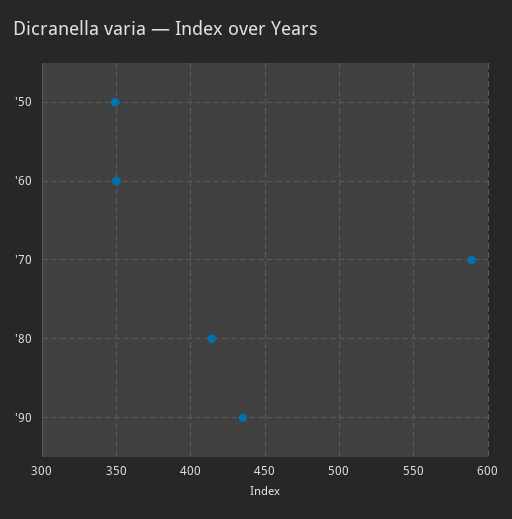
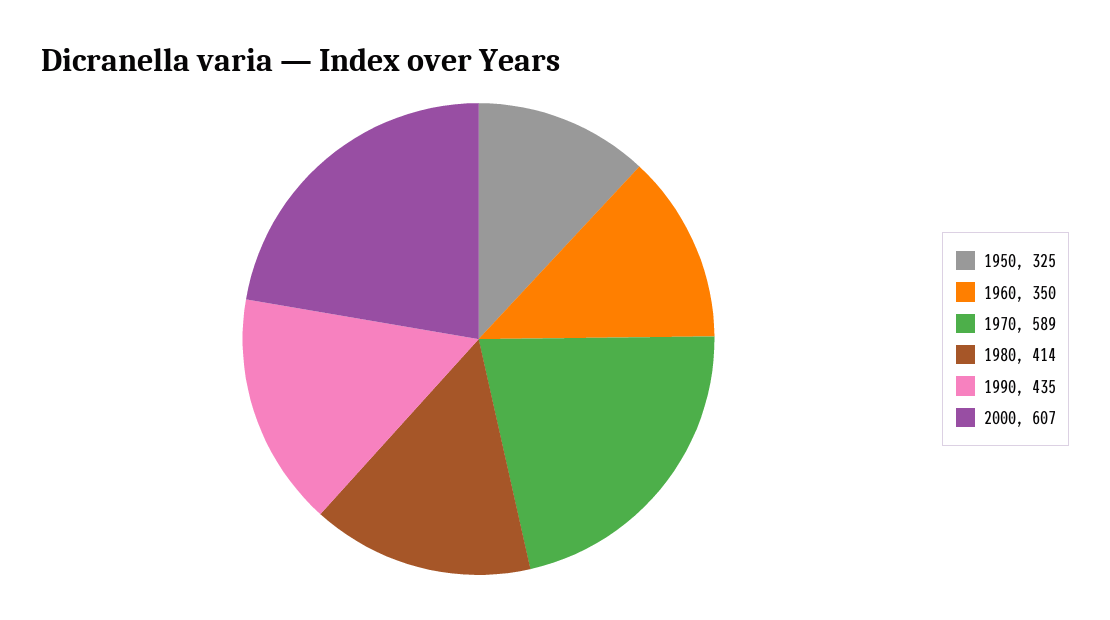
'50: 350 -> 325
2000: none -> 607

